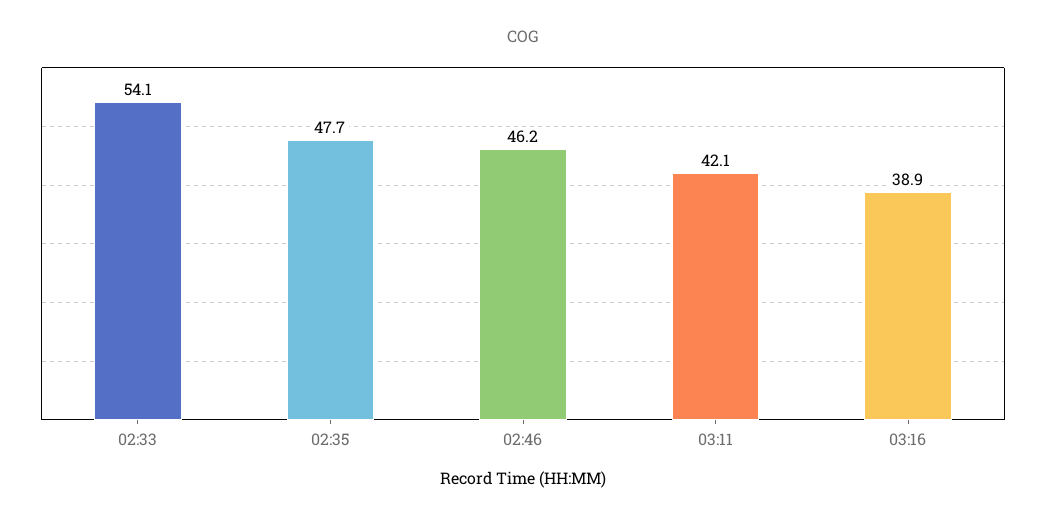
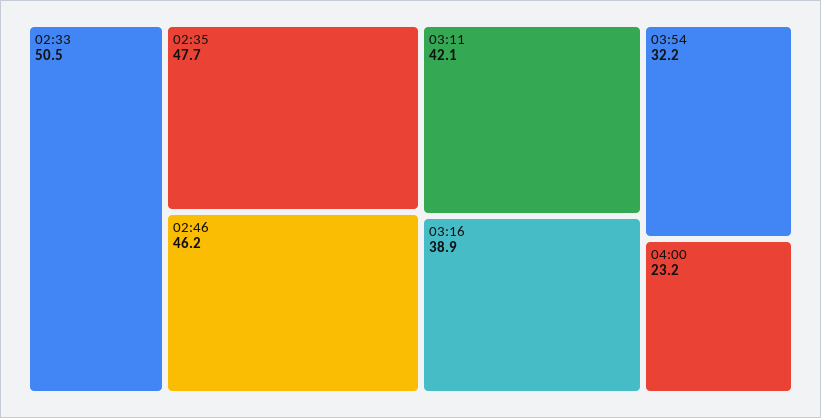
02:33: 54.1 -> 50.5
03:54: none -> 32.2
04:00: none -> 23.2

